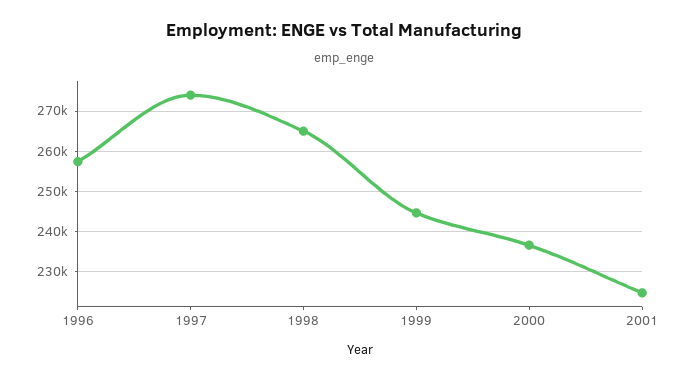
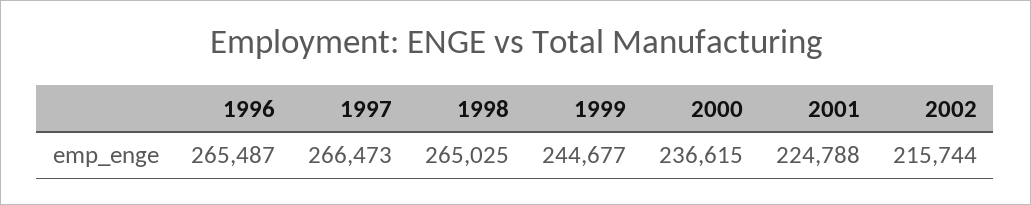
1996: 258000 -> 265487
1997: 274000 -> 266473
2002: none -> 215744

